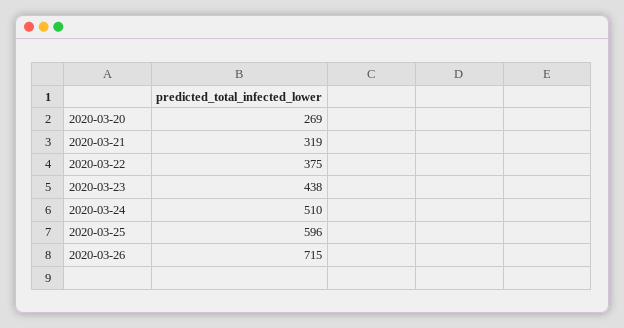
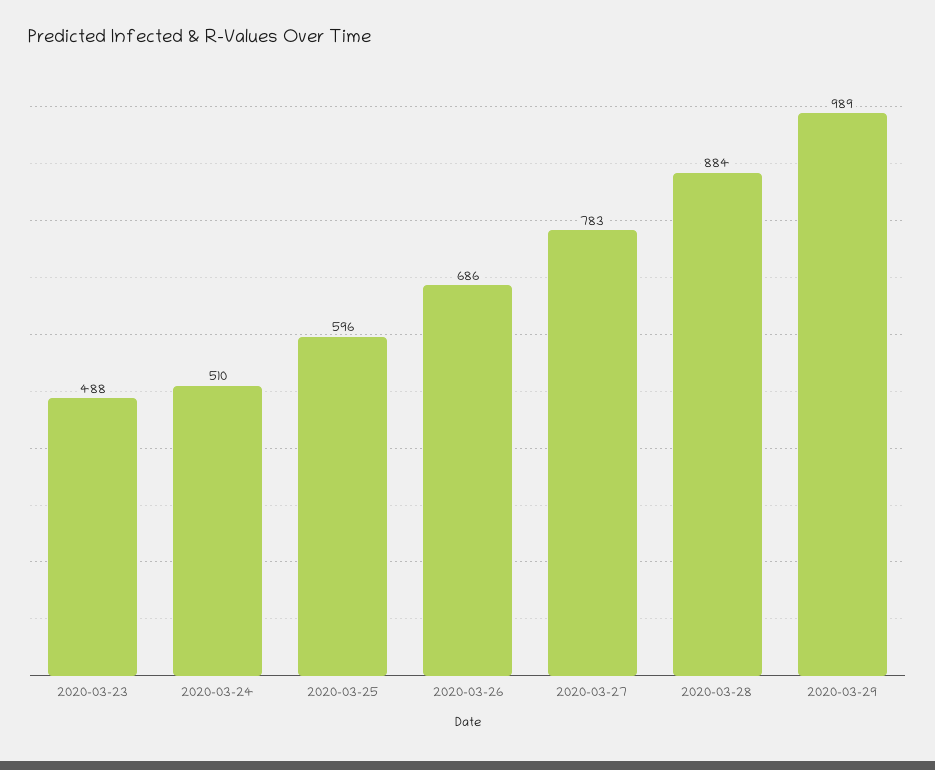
2020-03-20: 269 -> none
2020-03-21: 319 -> none
2020-03-22: 375 -> none
2020-03-23: 438 -> 488
2020-03-26: 715 -> 686
2020-03-27: none -> 783
2020-03-28: none -> 884
2020-03-29: none -> 989

